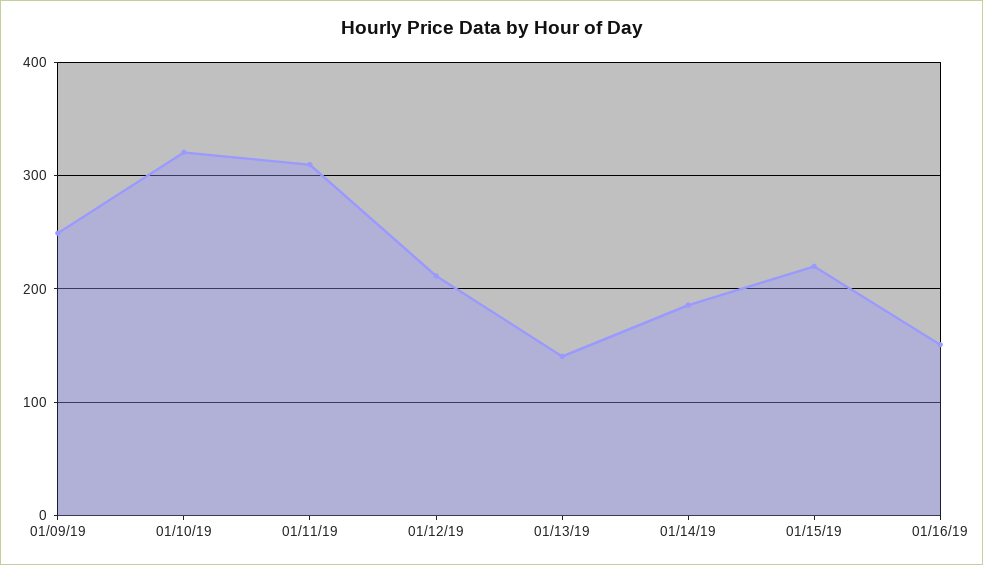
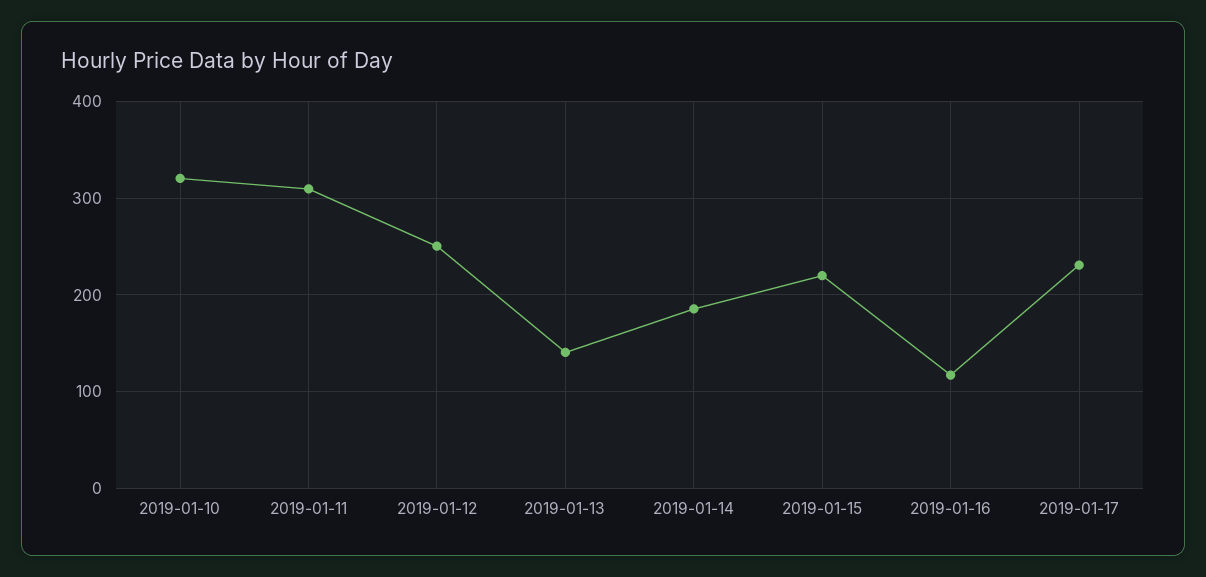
01/09/19: 250 -> none
01/12/19: 210 -> 250
01/16/19: 150 -> 120
2019-01-17: none -> 230

